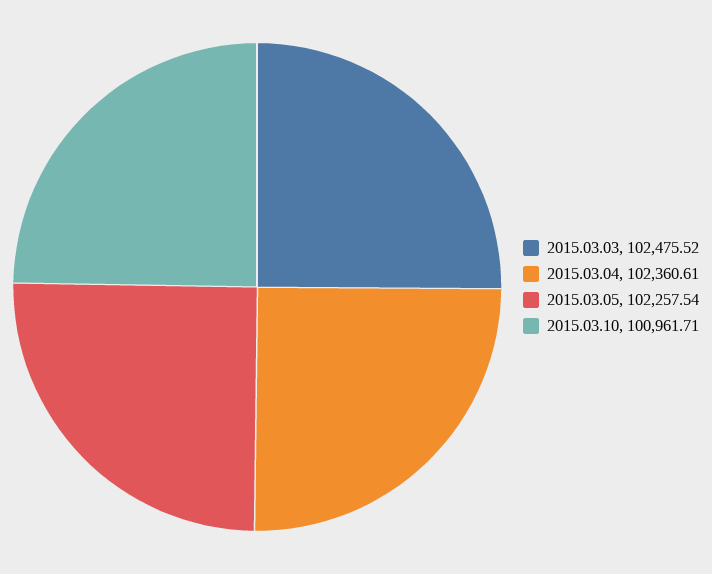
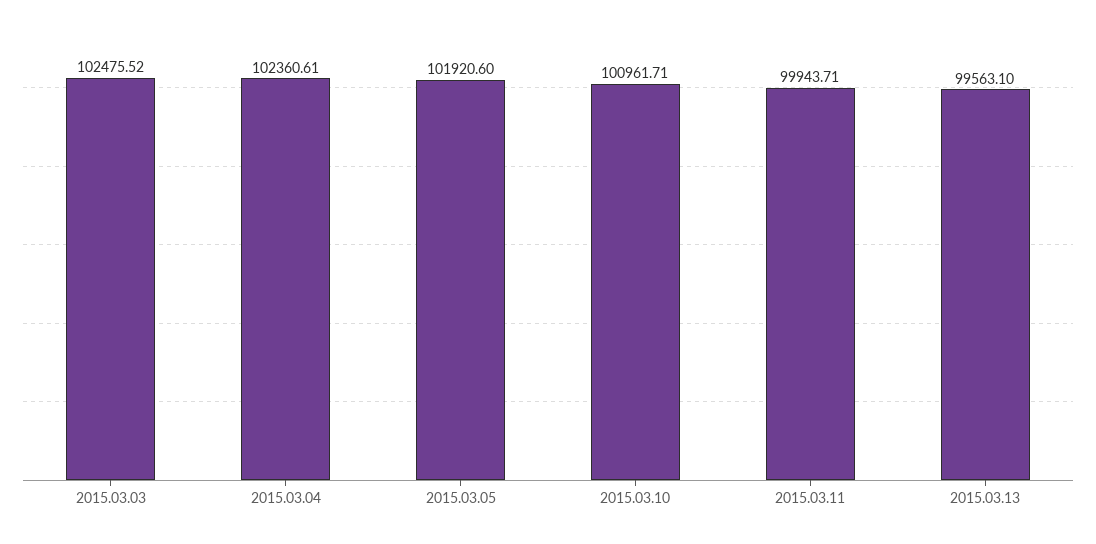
2015.03.05: 102257.54 -> 101920.6
2015.03.11: none -> 99943.71
2015.03.13: none -> 99563.1

